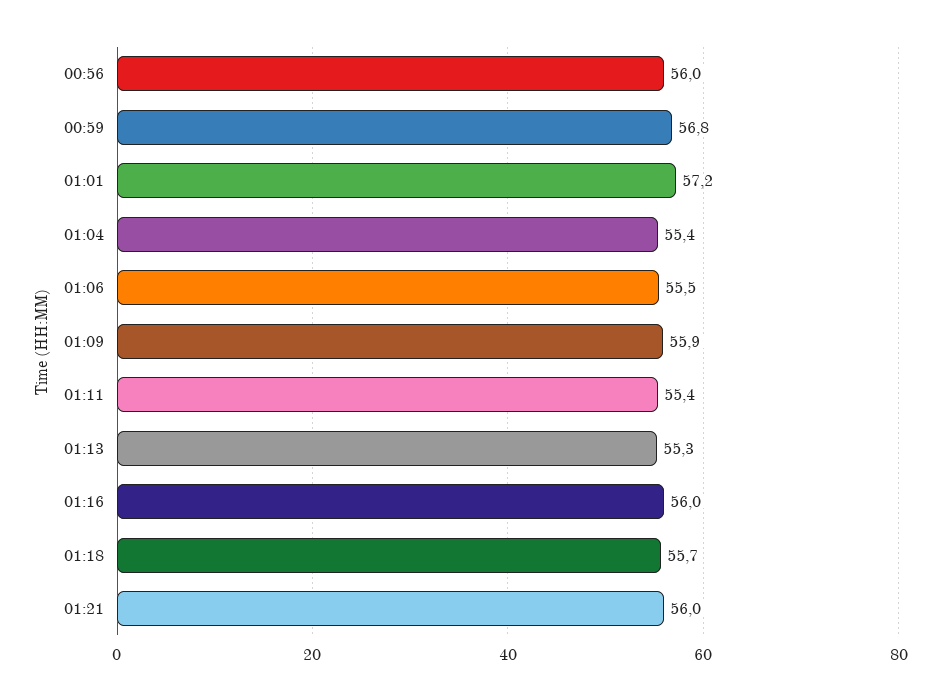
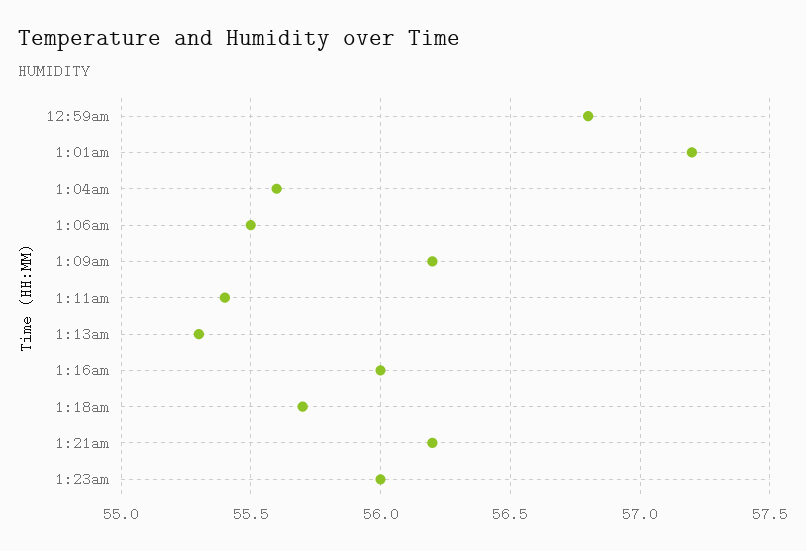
00:56: 56 -> none
01:04: 55.4 -> 55.6
01:09: 55.9 -> 56.2
01:21: 56 -> 56.2
1:23am: none -> 56

